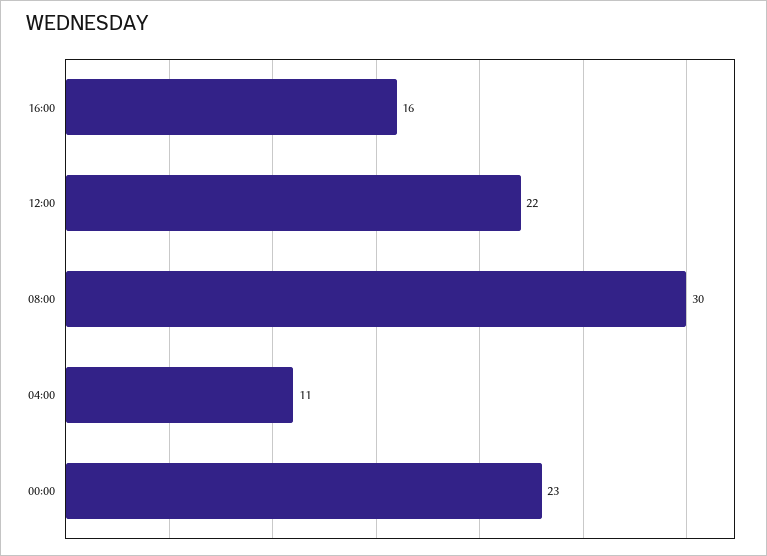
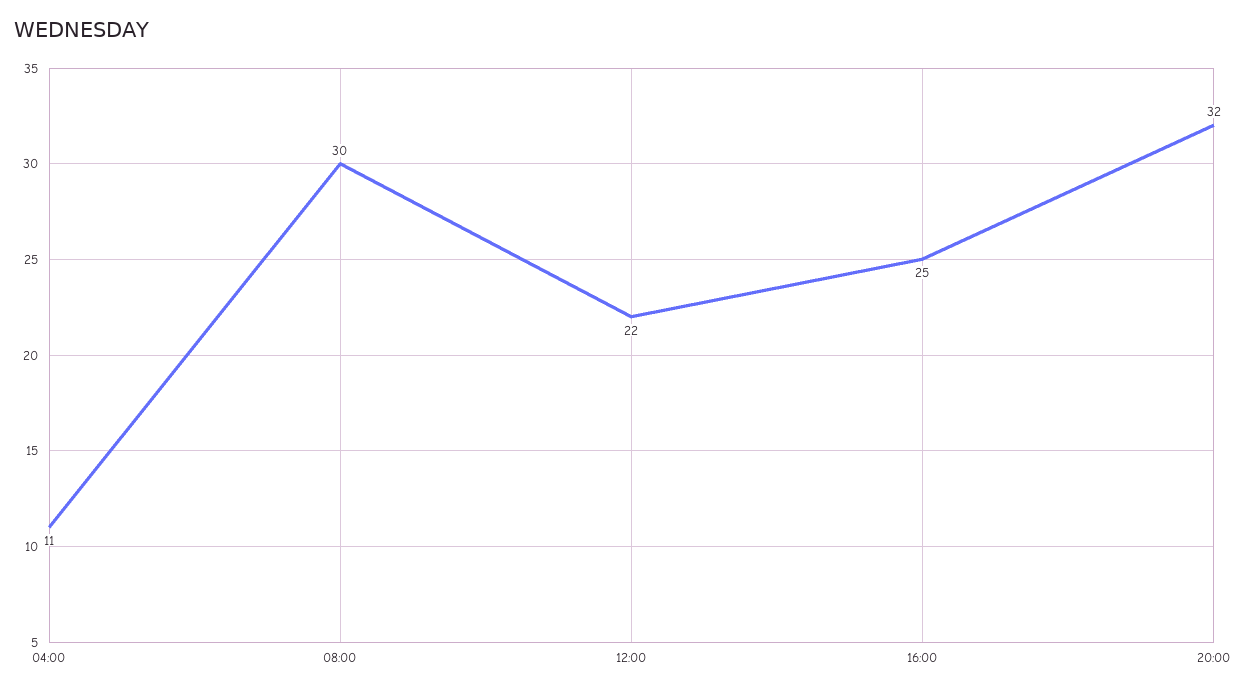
16:00: 16 -> 25
00:00: 23 -> none
20:00: none -> 32

